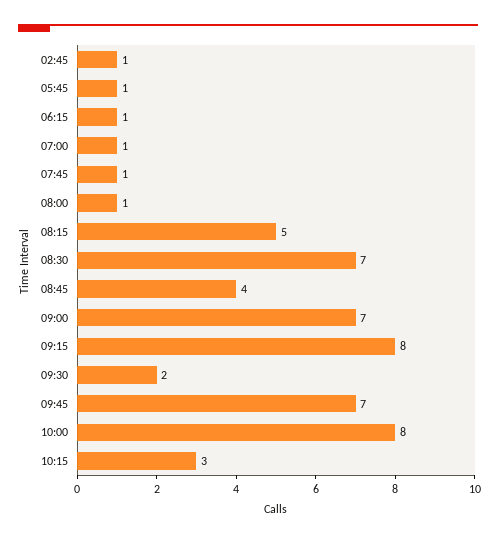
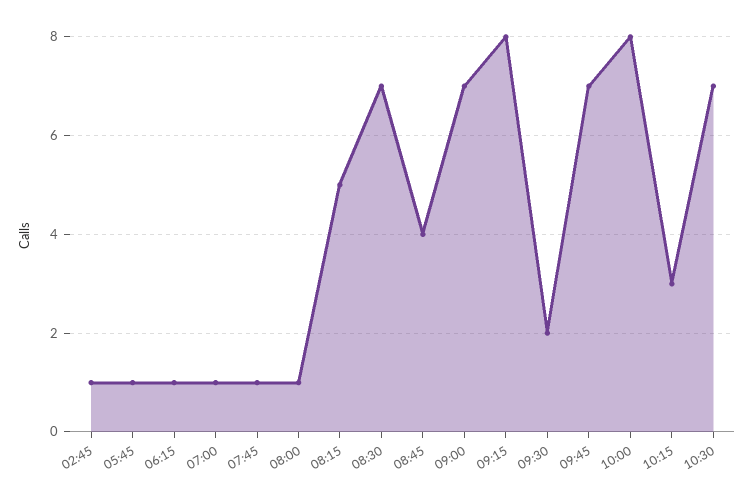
10:30: none -> 7

